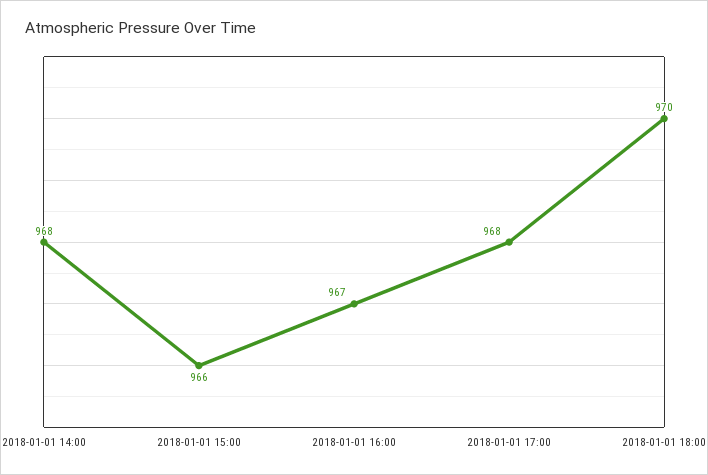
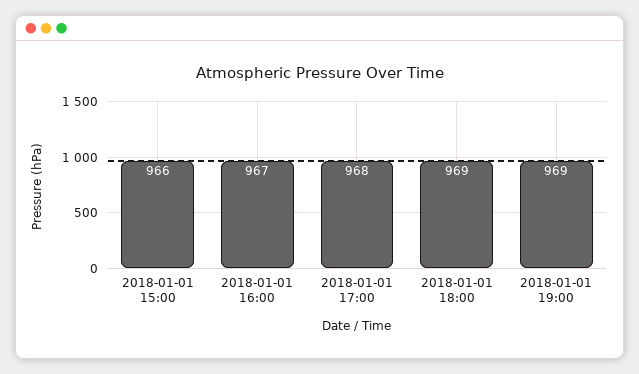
2018-01-01 14:00: 968 -> none
2018-01-01 18:00: 970 -> 969
2018-01-01 19:00: none -> 969

